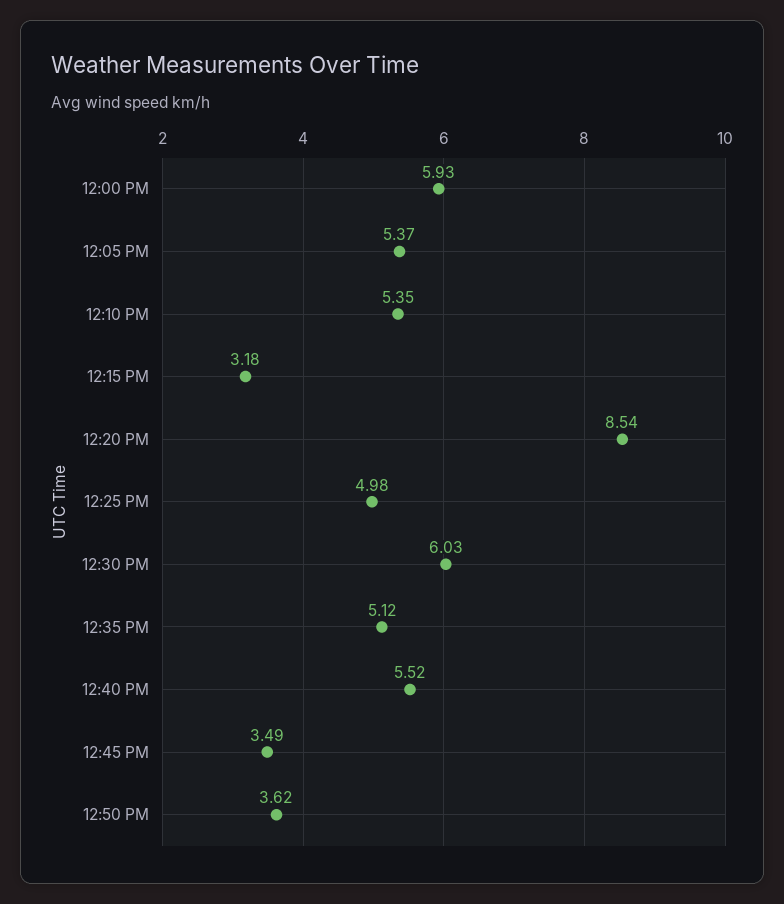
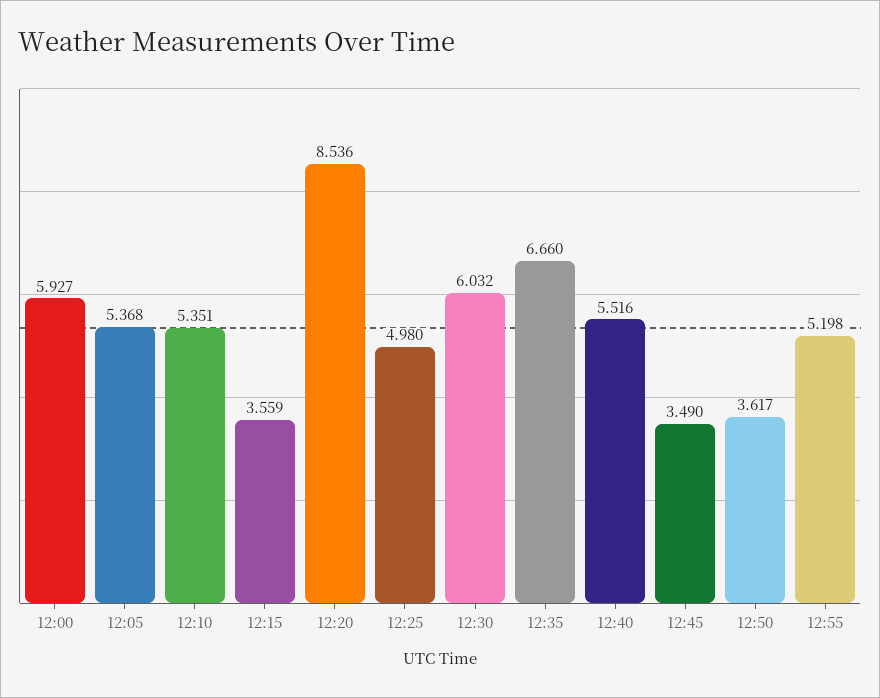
12:15 PM: 3.18 -> 3.559
12:35 PM: 5.12 -> 6.66
12:55: none -> 5.198

